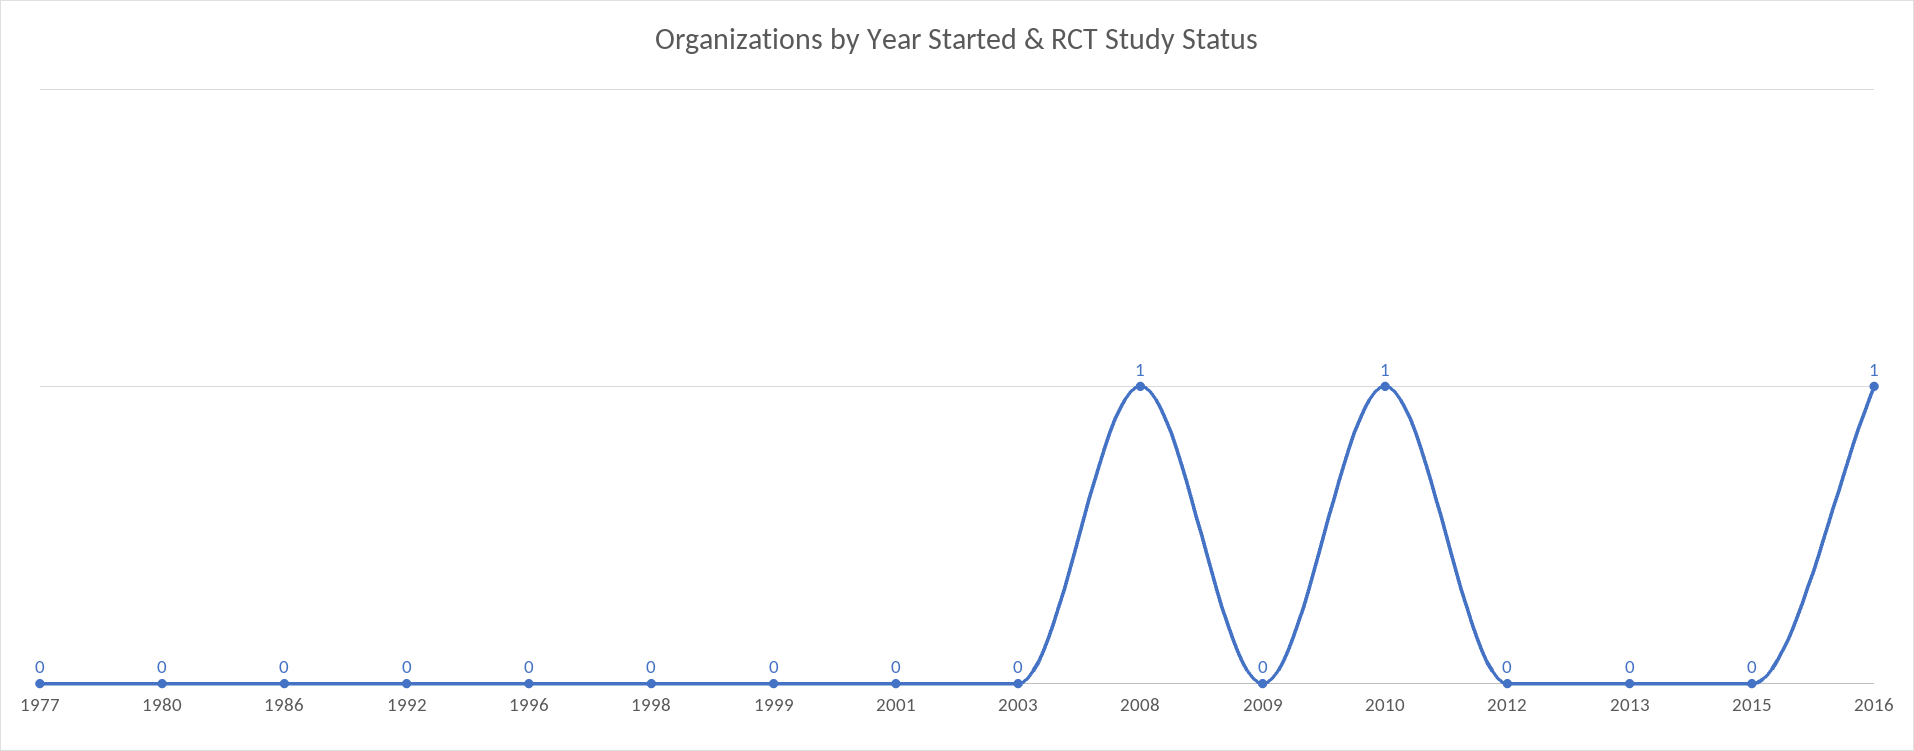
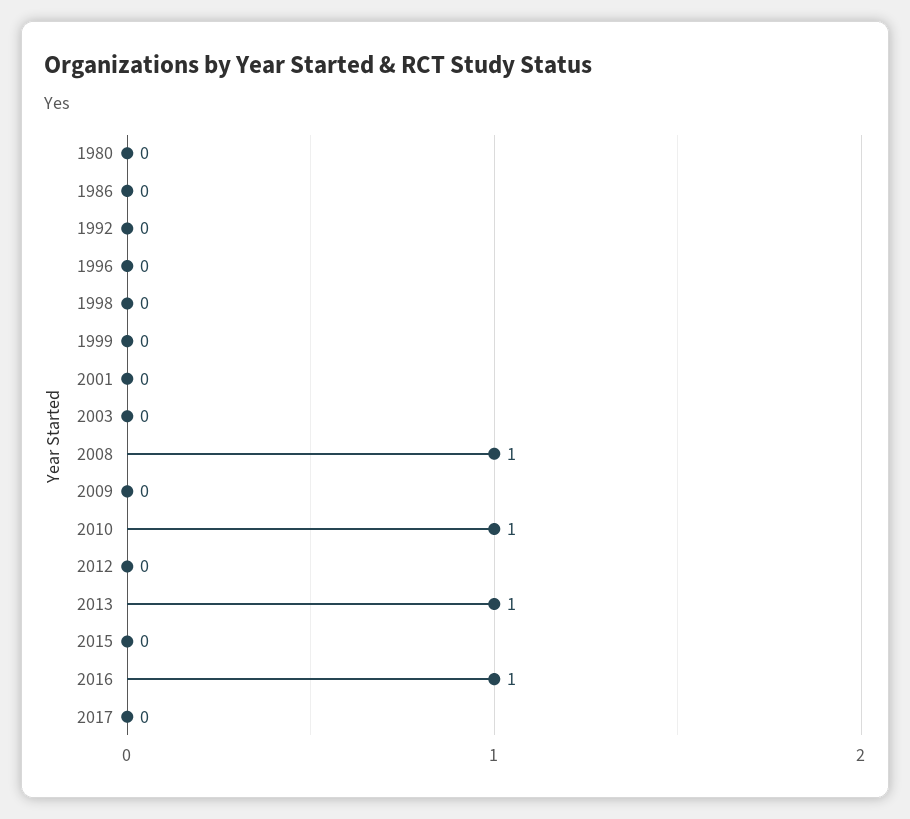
1977: 0 -> none
2013: 0 -> 1
2017: none -> 0

